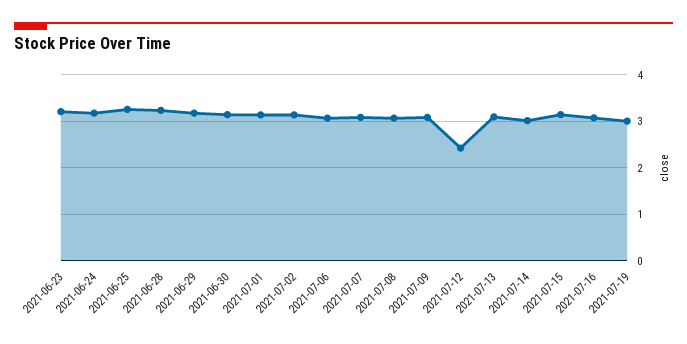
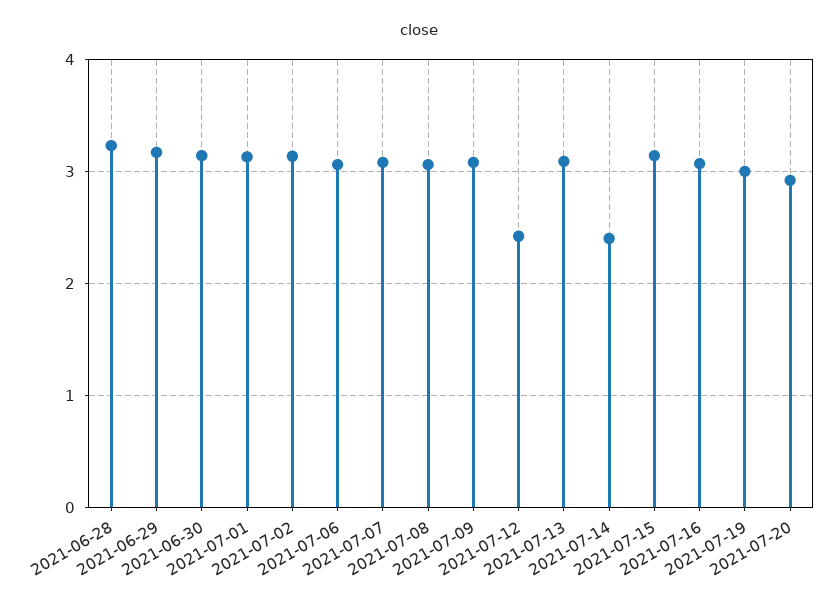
2021-06-23: 3.2 -> none
2021-06-24: 3.2 -> none
2021-06-25: 3.2 -> none
2021-07-14: 3 -> 2.4
2021-07-20: none -> 2.9

